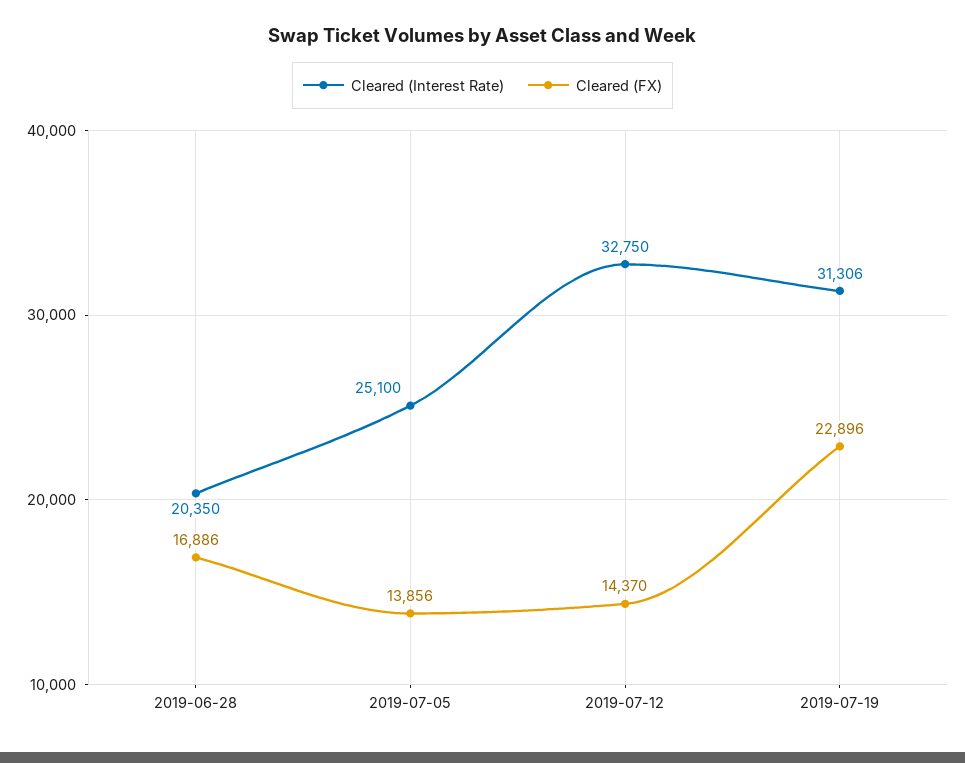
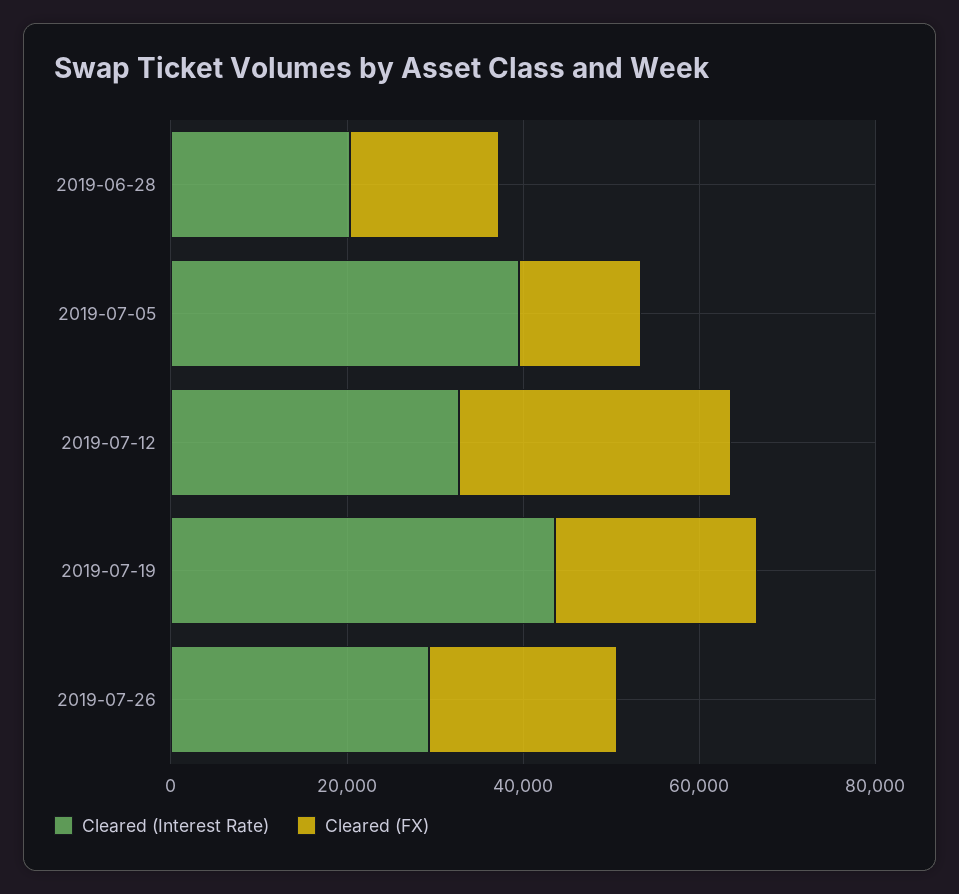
Cleared (Interest Rate), 2019-07-05: 25100 -> 40000
Cleared (FX), 2019-07-12: 14370 -> 30000
Cleared (Interest Rate), 2019-07-19: 31306 -> 45000
Cleared (Interest Rate), 2019-07-26: none -> 30000
Cleared (FX), 2019-07-26: none -> 20000

